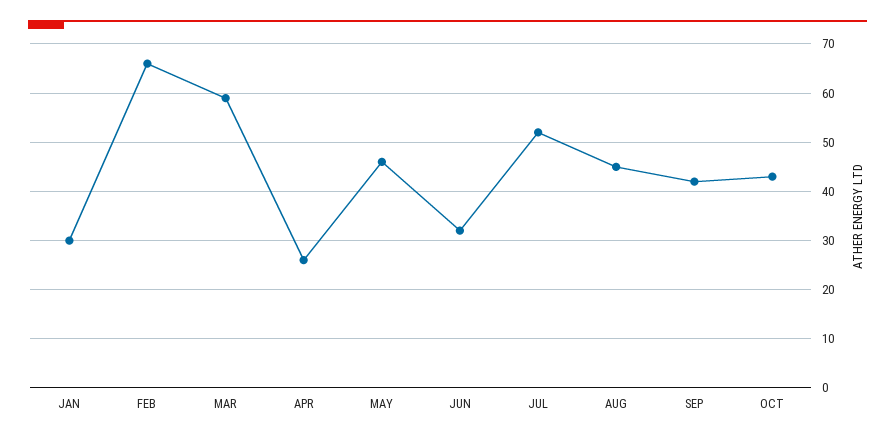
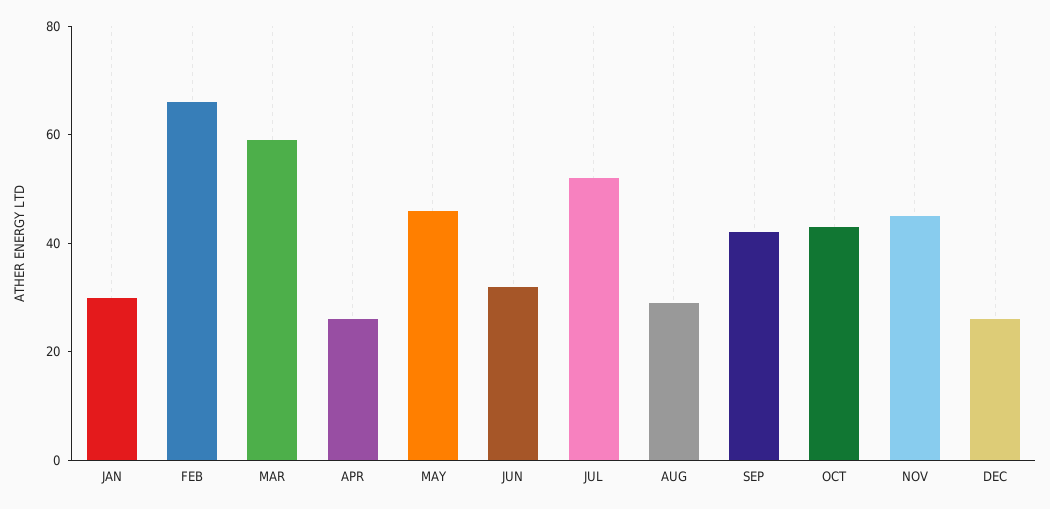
AUG: 45 -> 30
NOV: none -> 45
DEC: none -> 25

